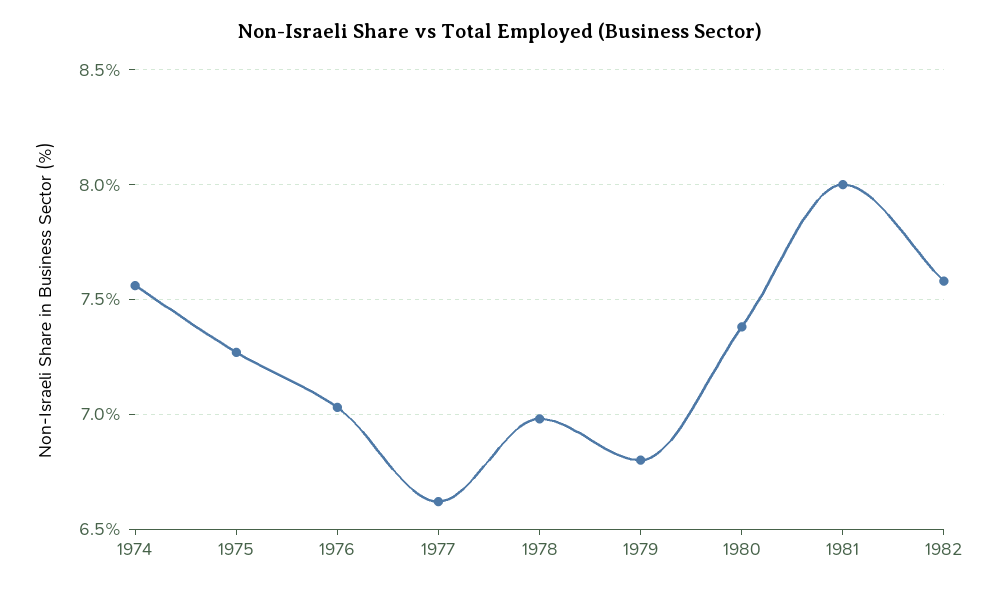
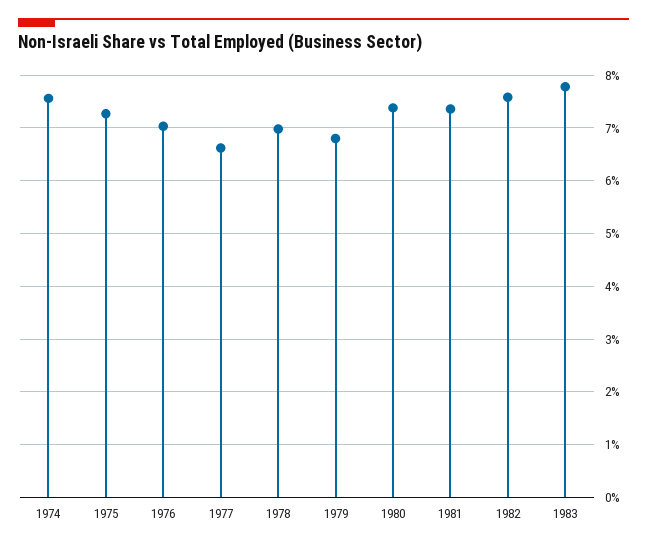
1981: 8 -> 7.4
1983: none -> 7.8

